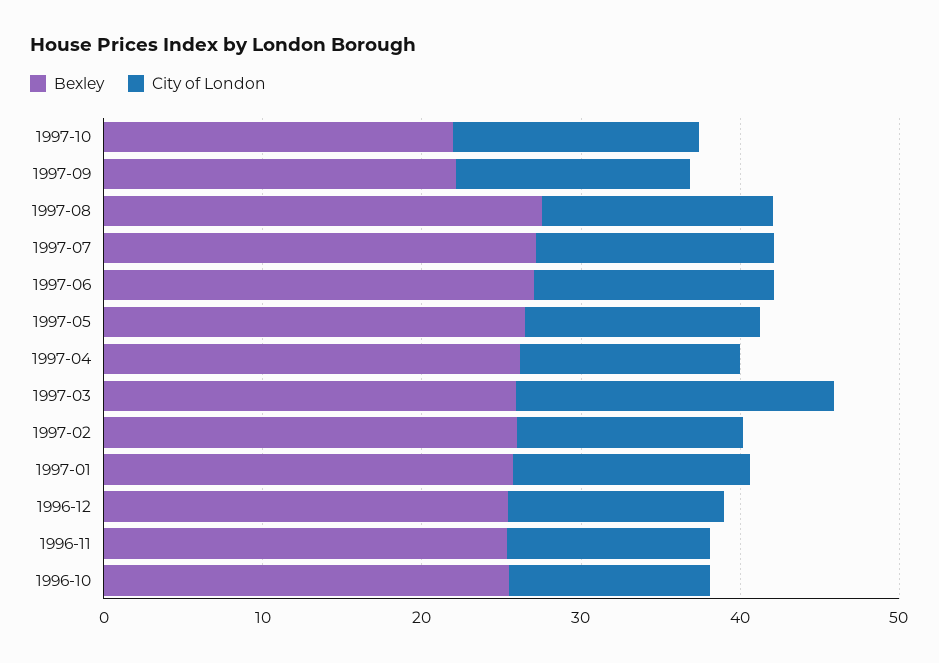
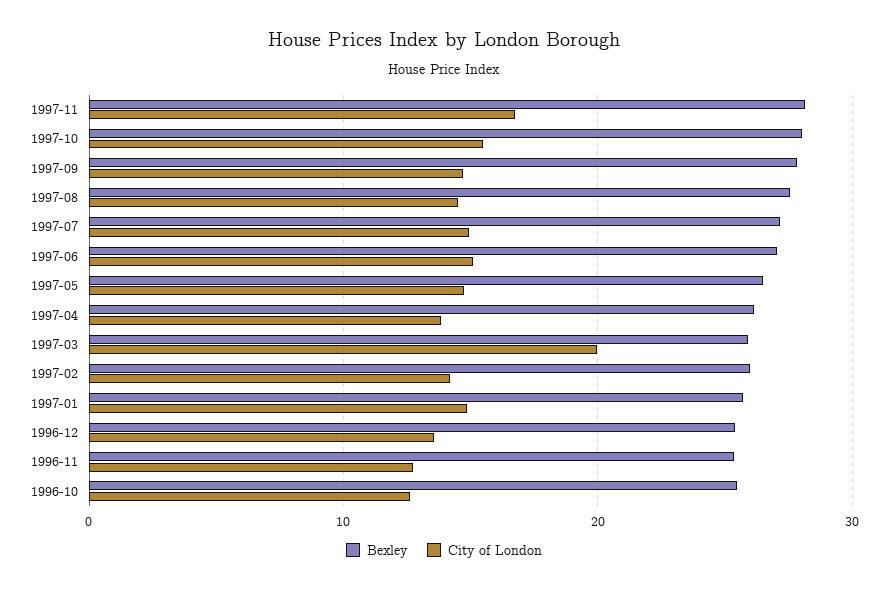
Bexley, 1997-10: 22 -> 28
Bexley, 1997-09: 22 -> 28
Bexley, 1997-11: none -> 28
City of London, 1997-11: none -> 17

